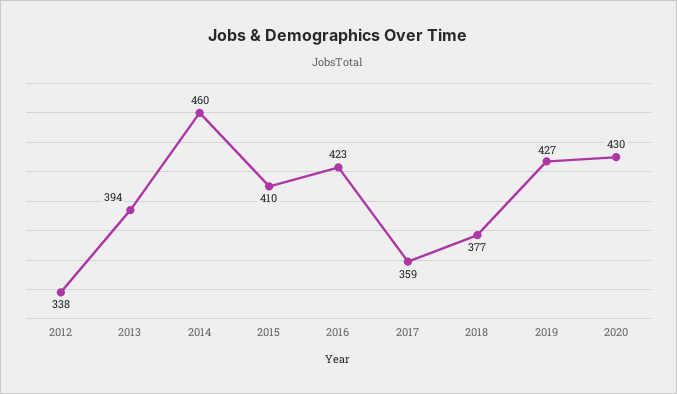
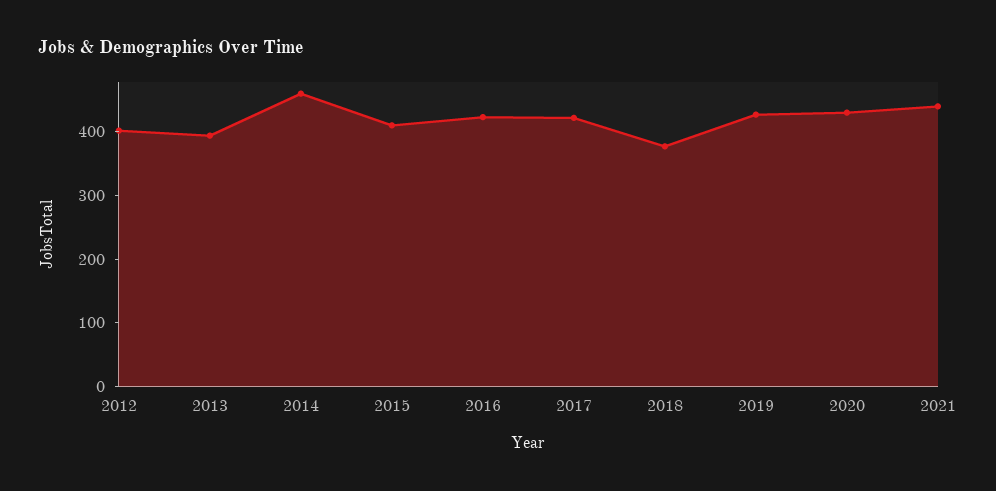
2012: 338 -> 400
2017: 359 -> 420
2021: none -> 440

